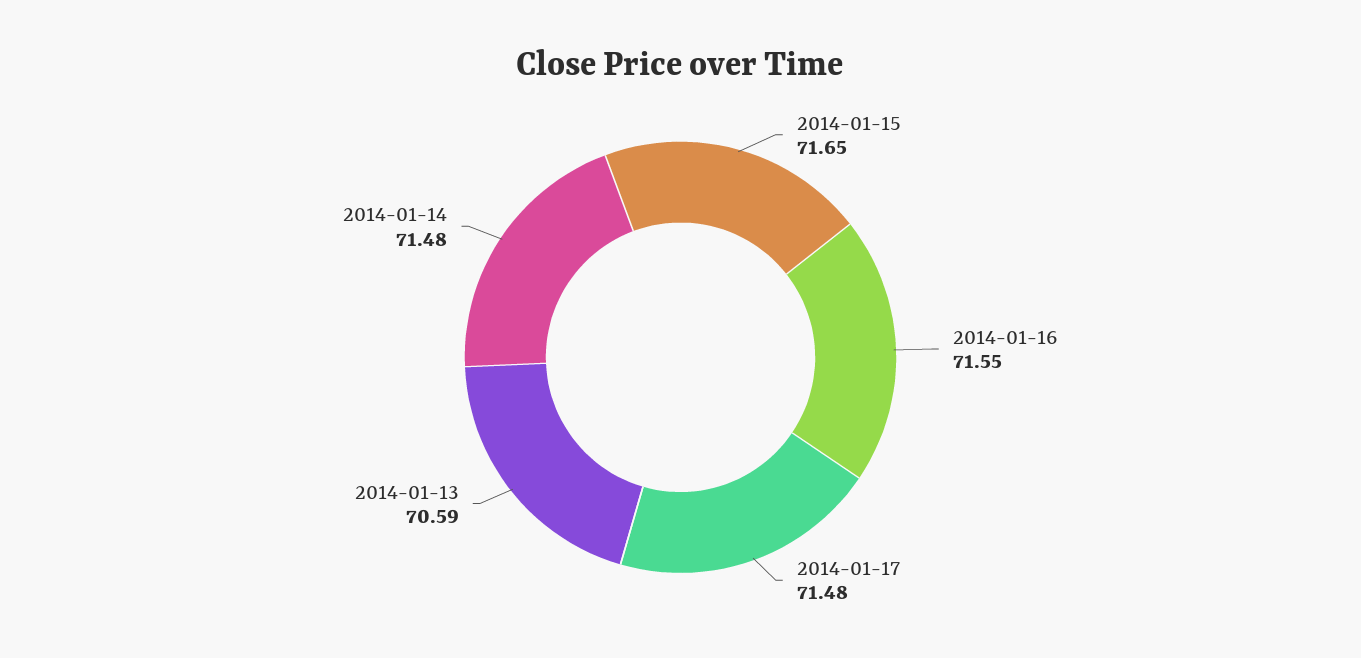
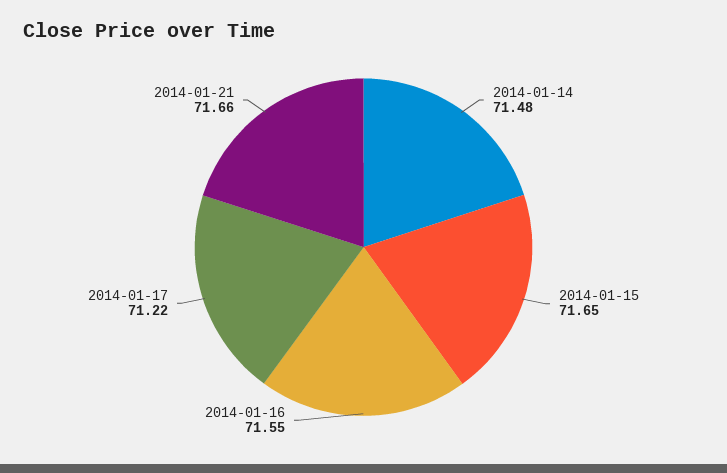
2014-01-17: 71.48 -> 71.22
2014-01-13: 70.59 -> none
2014-01-21: none -> 71.66

